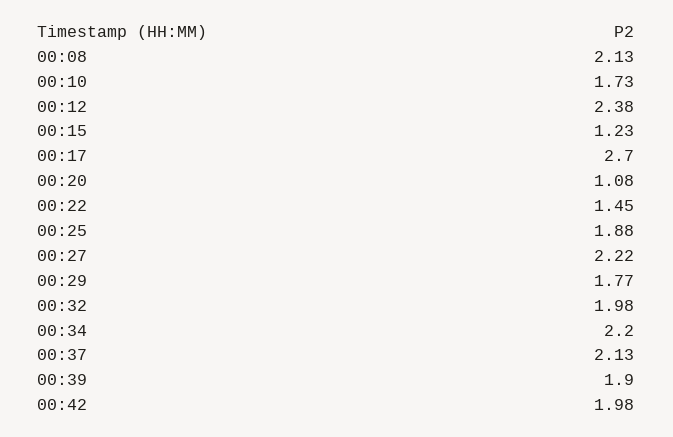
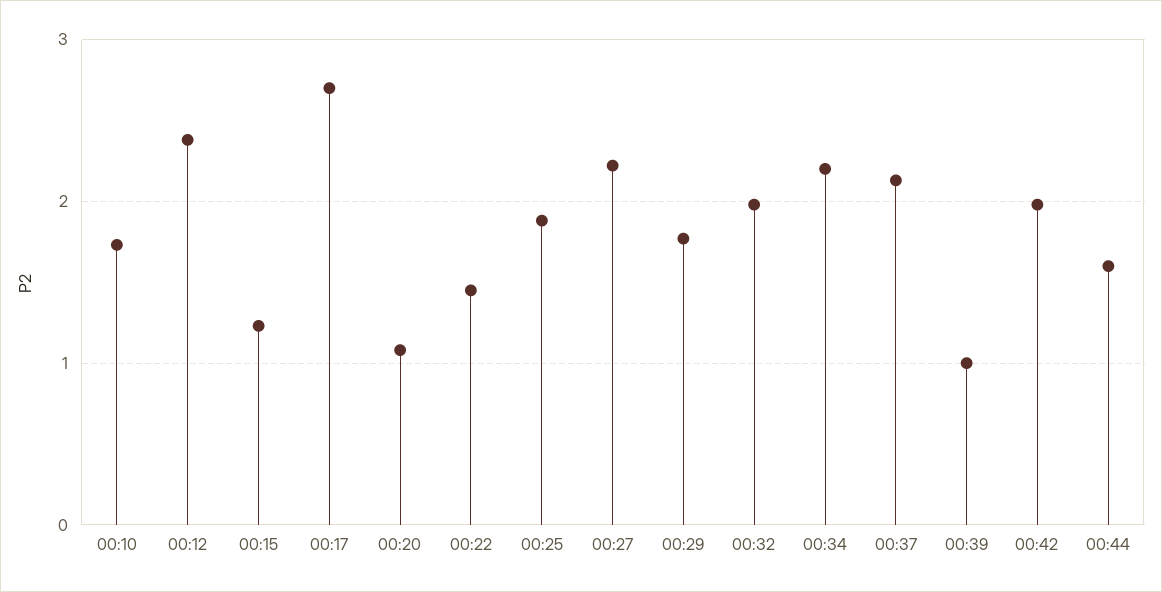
00:08: 2.13 -> none
00:39: 1.9 -> 1
00:44: none -> 1.6

